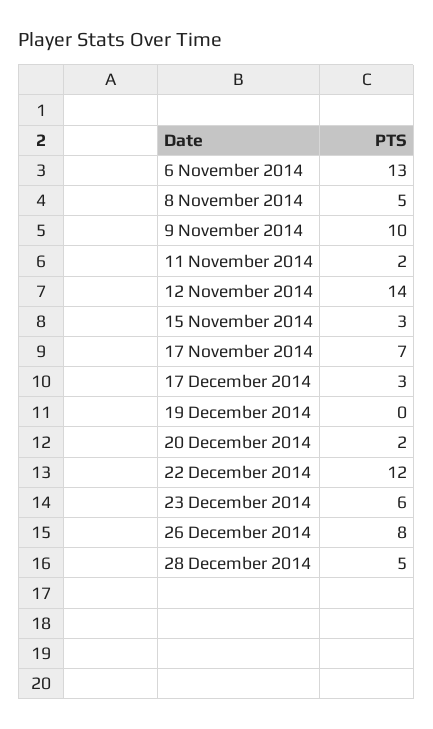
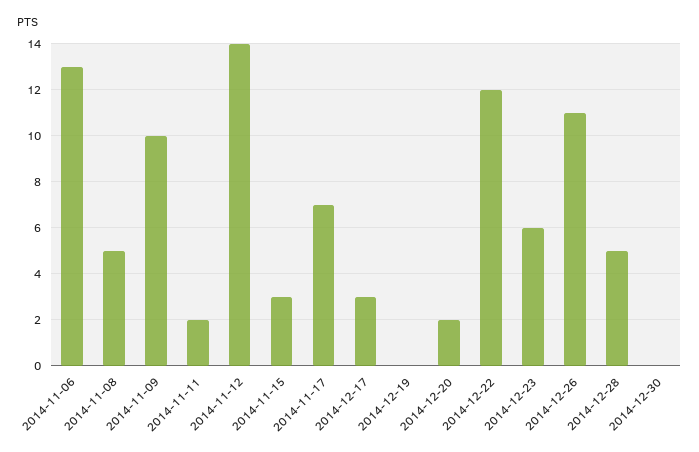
26 December 2014: 8 -> 11
2014-12-30: none -> 0

